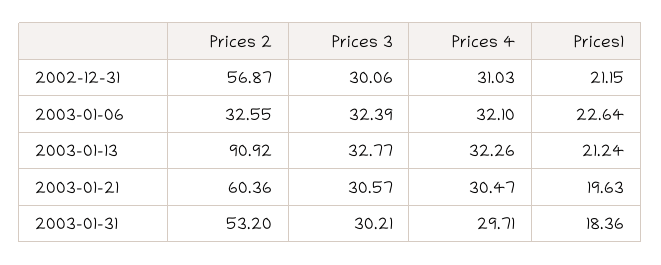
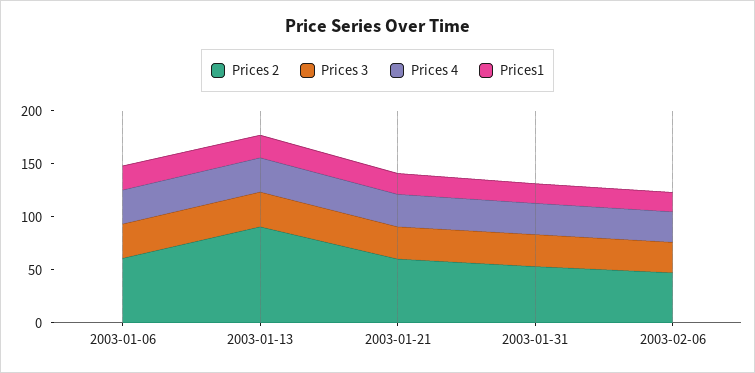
Prices 2, 2002-12-31: 56.87 -> none
Prices 3, 2002-12-31: 30.06 -> none
Prices 4, 2002-12-31: 31.03 -> none
Prices1, 2002-12-31: 21.15 -> none
Prices 2, 2003-01-06: 32.55 -> 60
Prices 2, 2003-02-06: none -> 50
Prices 3, 2003-02-06: none -> 30
Prices 4, 2003-02-06: none -> 30
Prices1, 2003-02-06: none -> 20

